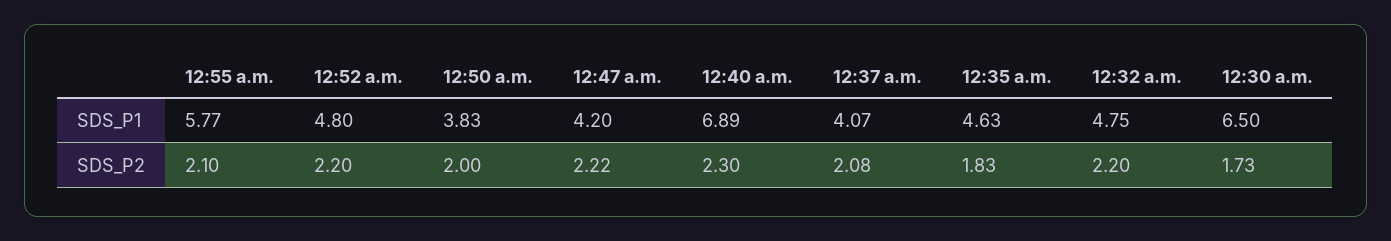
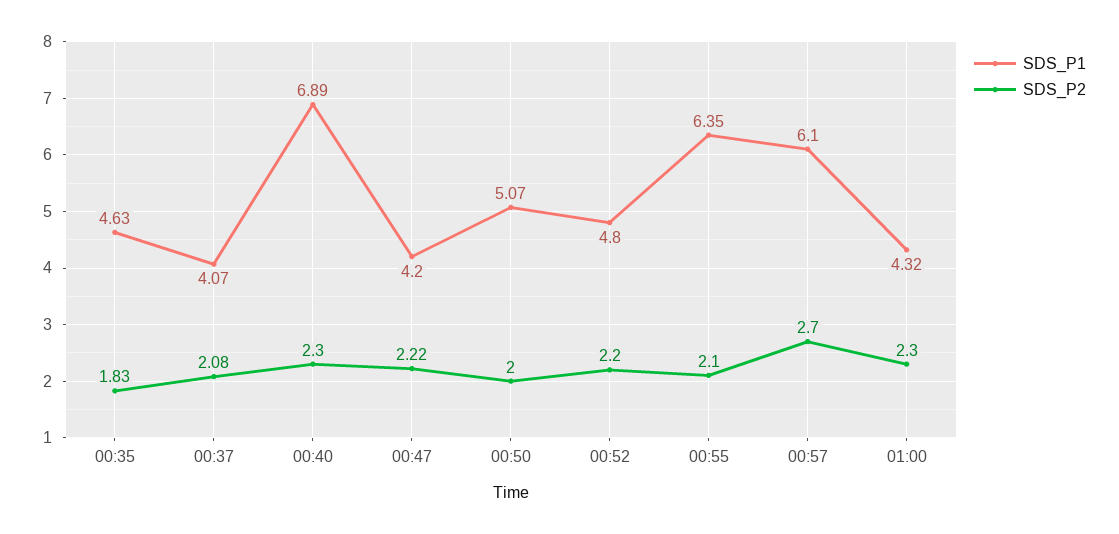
SDS_P1, 12:55 a.m.: 5.77 -> 6.35
SDS_P1, 12:50 a.m.: 3.83 -> 5.07
SDS_P1, 12:32 a.m.: 4.75 -> none
SDS_P1, 12:30 a.m.: 6.5 -> none
SDS_P2, 12:32 a.m.: 2.2 -> none
SDS_P2, 12:30 a.m.: 1.73 -> none
SDS_P1, 00:57: none -> 6.1
SDS_P2, 00:57: none -> 2.7
SDS_P1, 01:00: none -> 4.32
SDS_P2, 01:00: none -> 2.3

